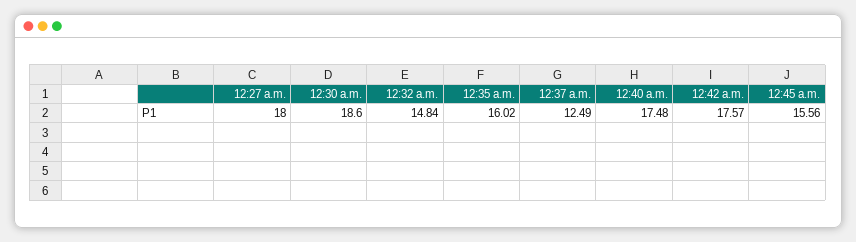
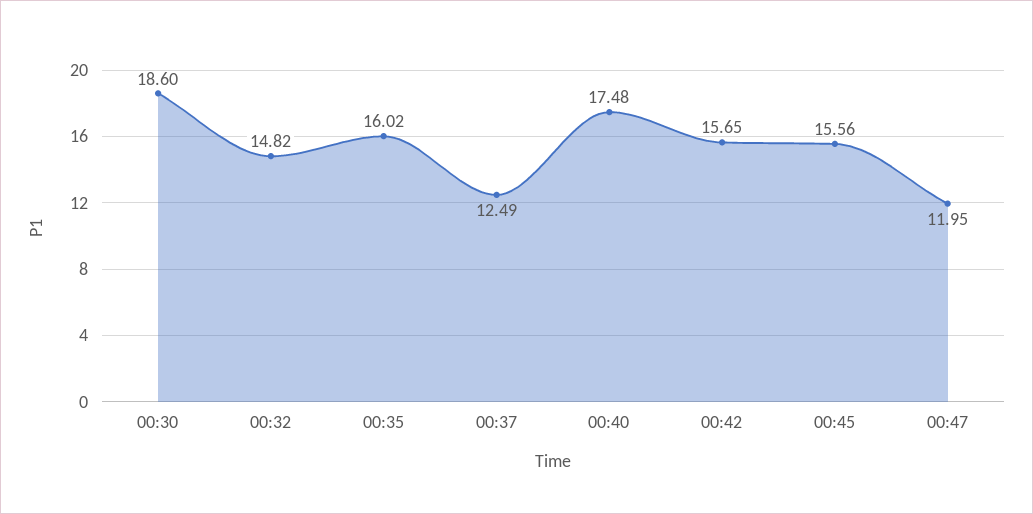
12:27 a.m.: 18 -> none
12:32 a.m.: 14.84 -> 14.82
12:42 a.m.: 17.57 -> 15.65
00:47: none -> 11.95

